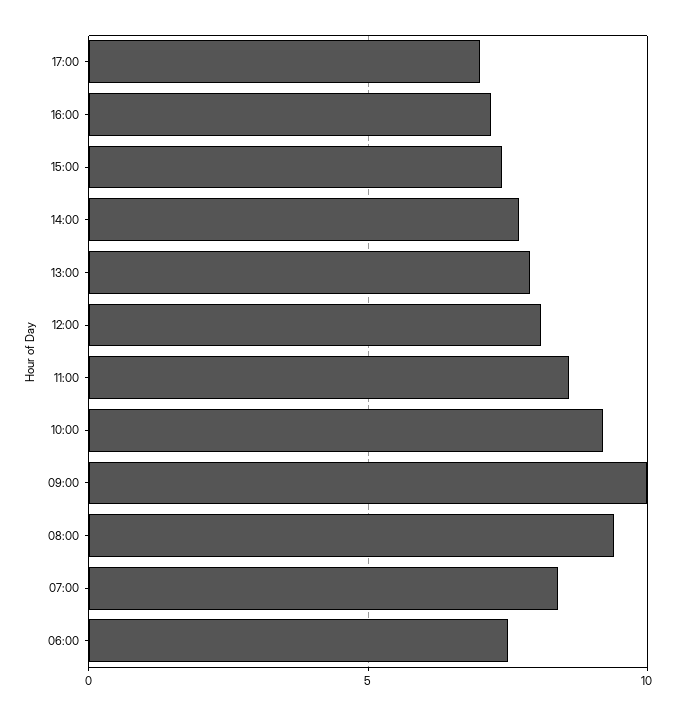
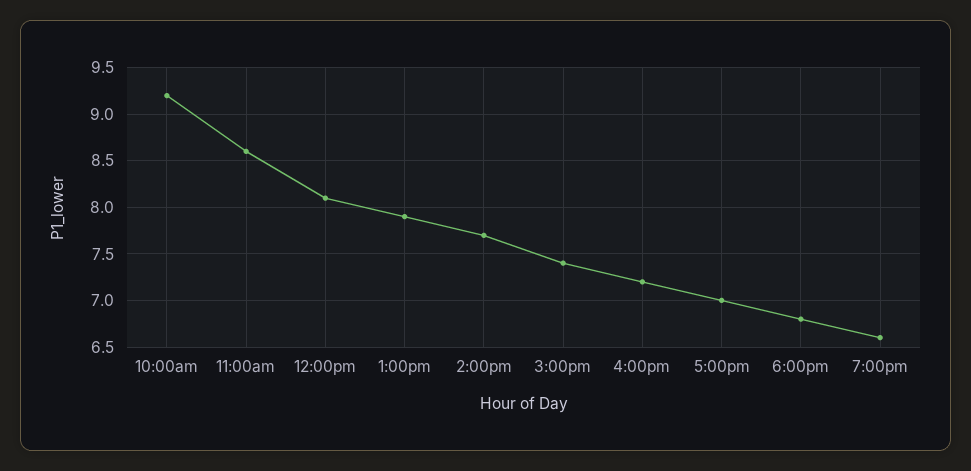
09:00: 10 -> none
08:00: 9.5 -> none
07:00: 8.5 -> none
06:00: 7.5 -> none
6:00pm: none -> 6.8
7:00pm: none -> 6.6

